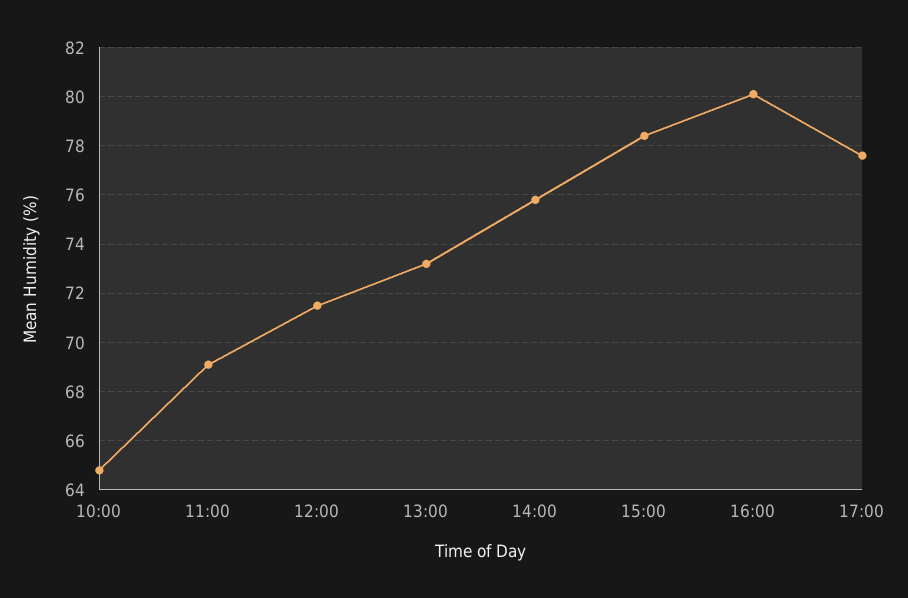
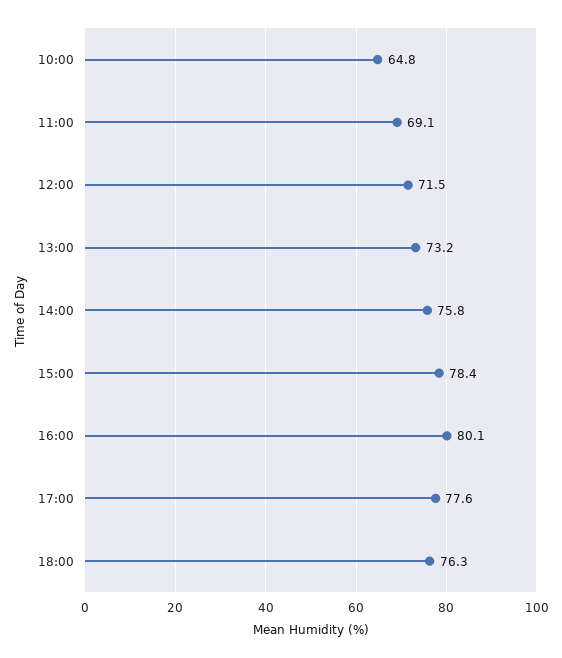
18:00: none -> 76.3

